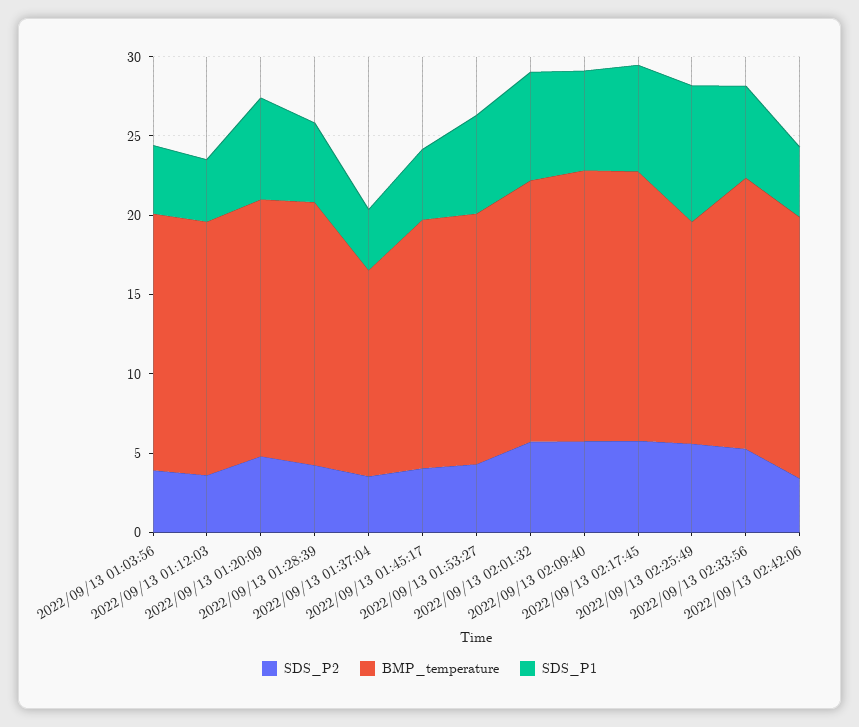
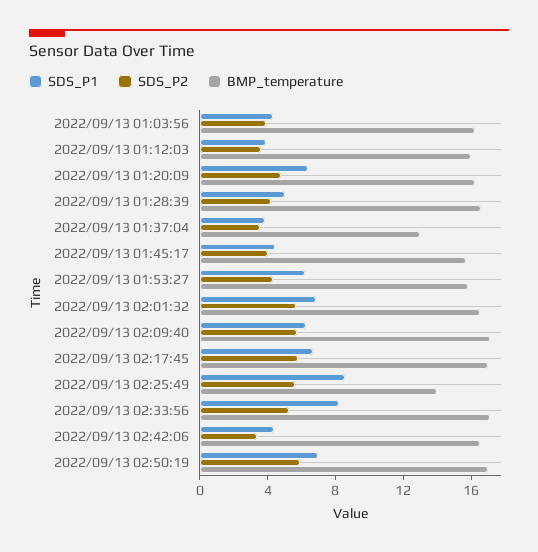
SDS_P1, 2022/09/13 02:33:56: 6 -> 8
SDS_P1, 2022/09/13 02:50:19: none -> 7
SDS_P2, 2022/09/13 02:50:19: none -> 6
BMP_temperature, 2022/09/13 02:50:19: none -> 17

